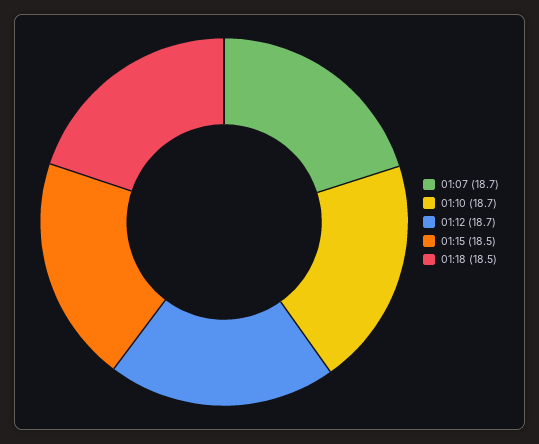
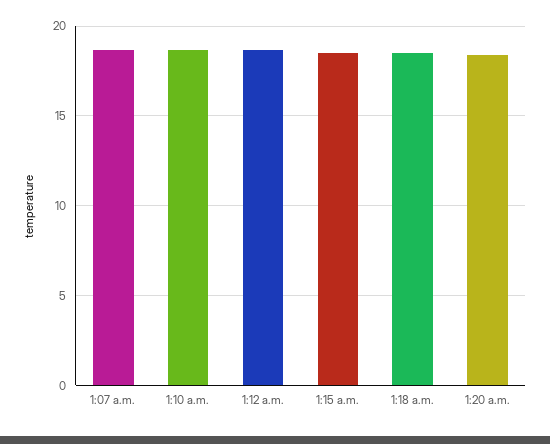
1:20 a.m.: none -> 18.5

